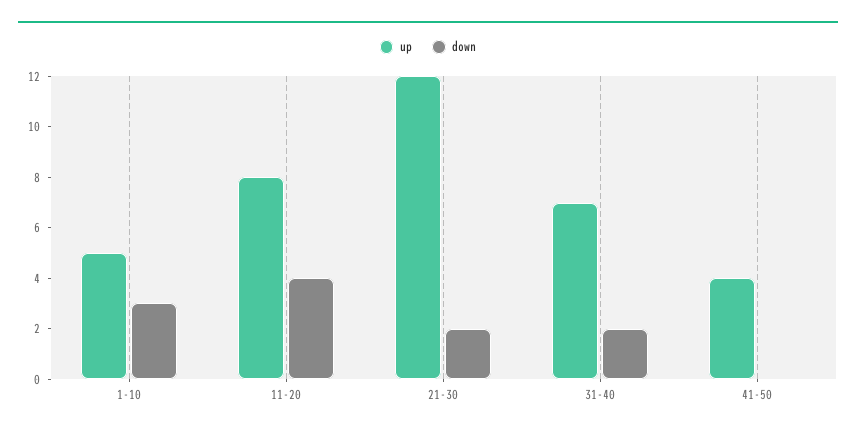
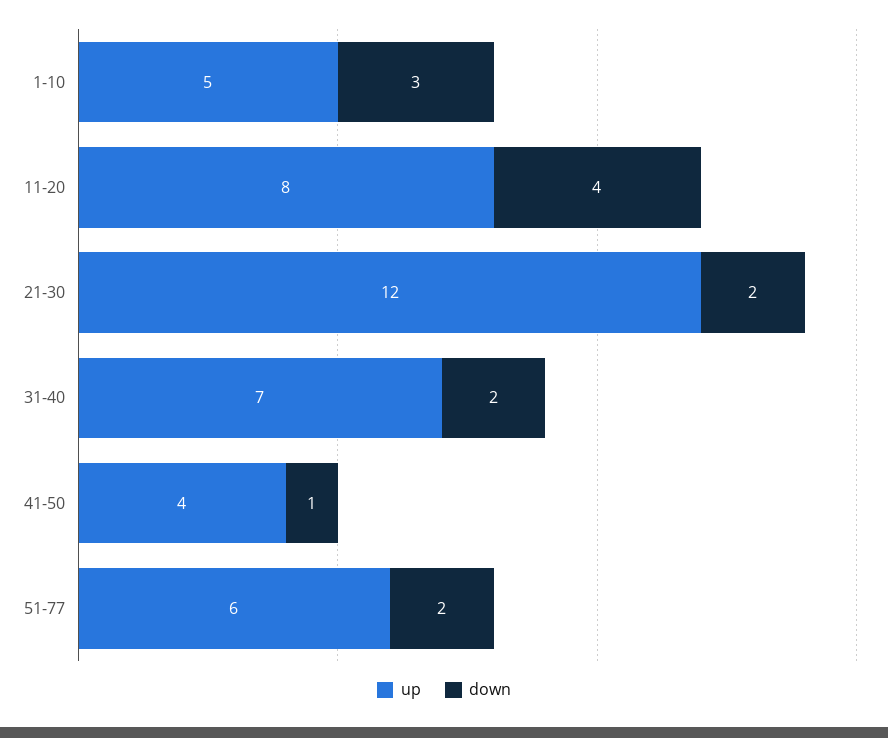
down, 41-50: 0 -> 1
up, 51-77: none -> 6
down, 51-77: none -> 2

